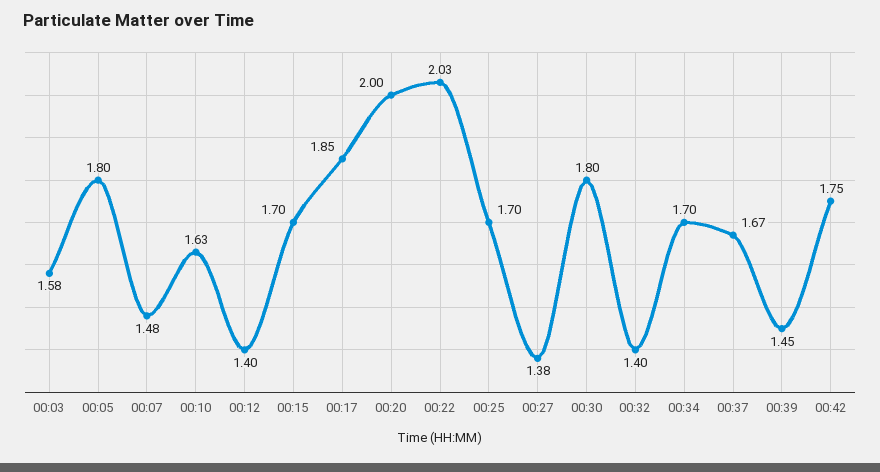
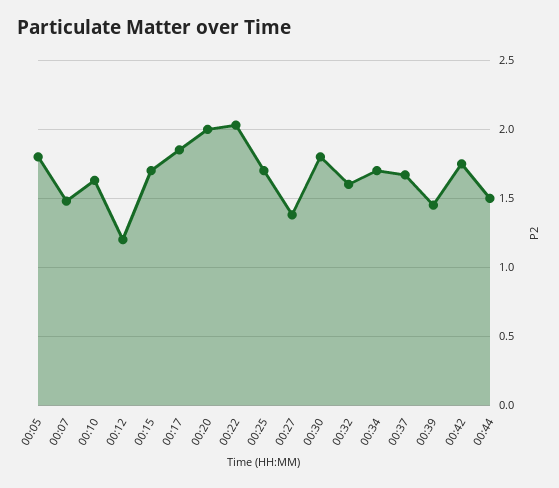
00:03: 1.58 -> none
00:12: 1.4 -> 1.2
00:32: 1.4 -> 1.6
00:44: none -> 1.5

